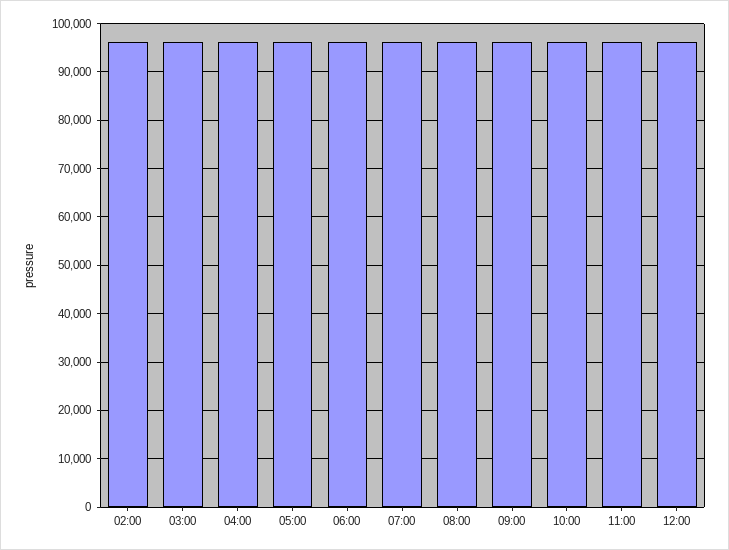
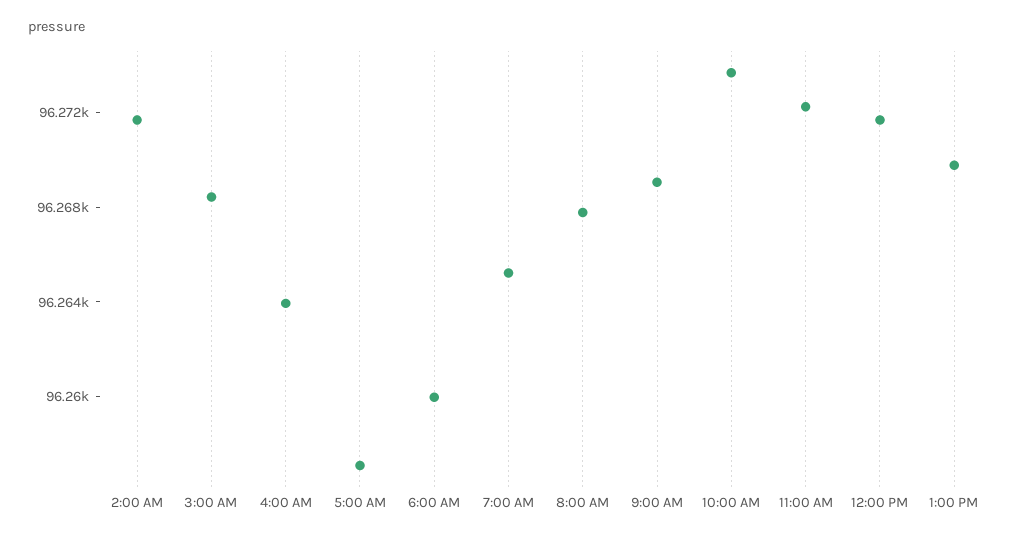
1:00 PM: none -> 96270

